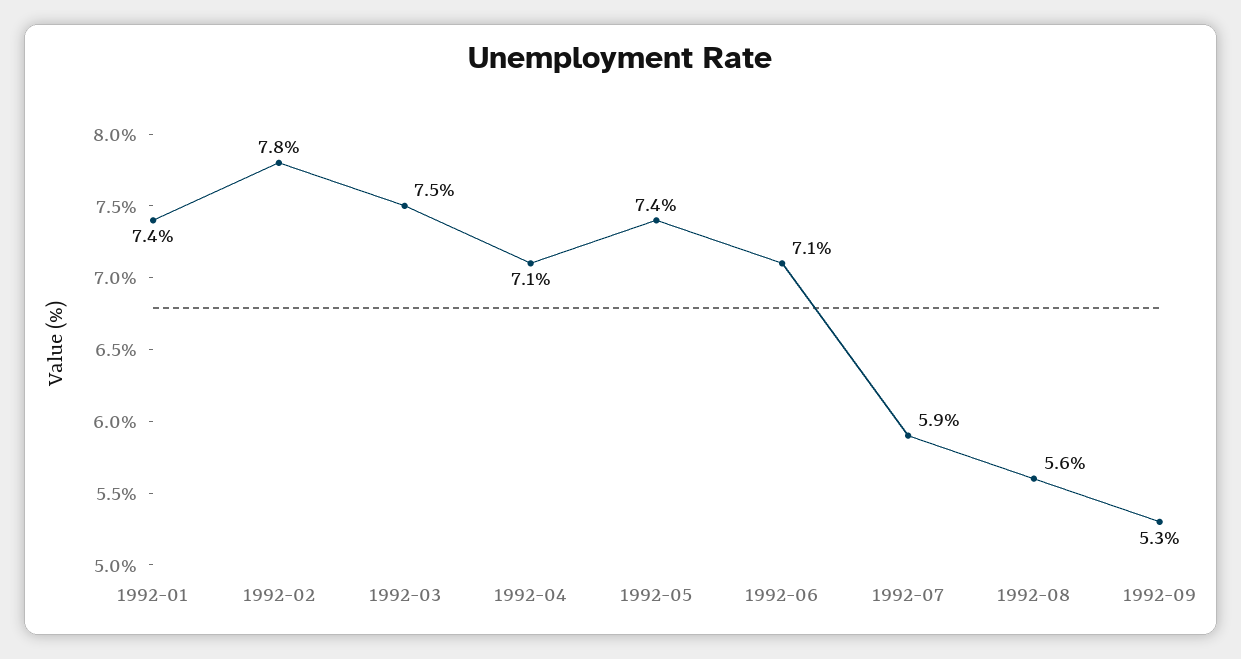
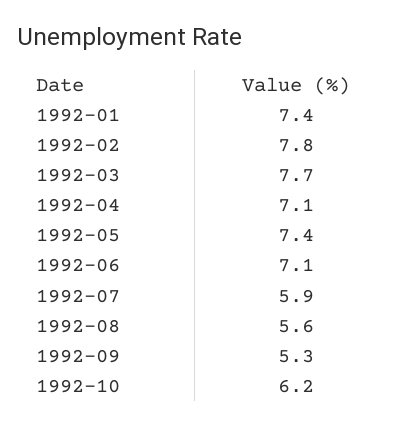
1992-03: 7.5 -> 7.7
1992-10: none -> 6.2

